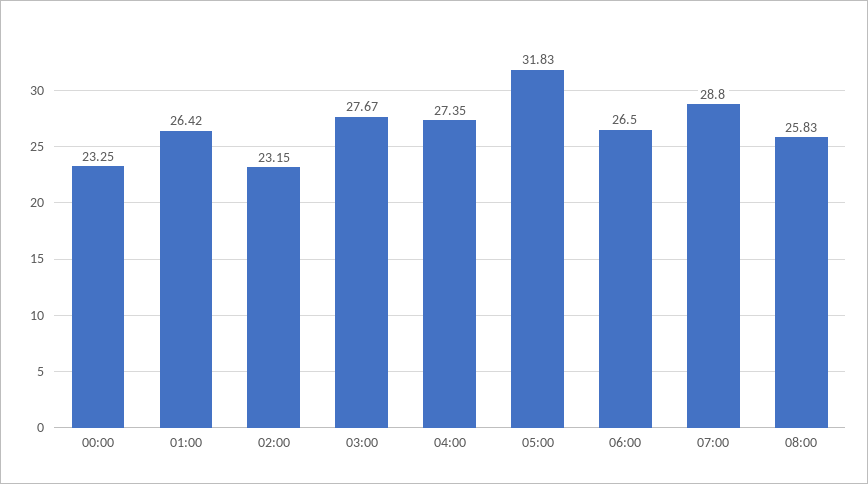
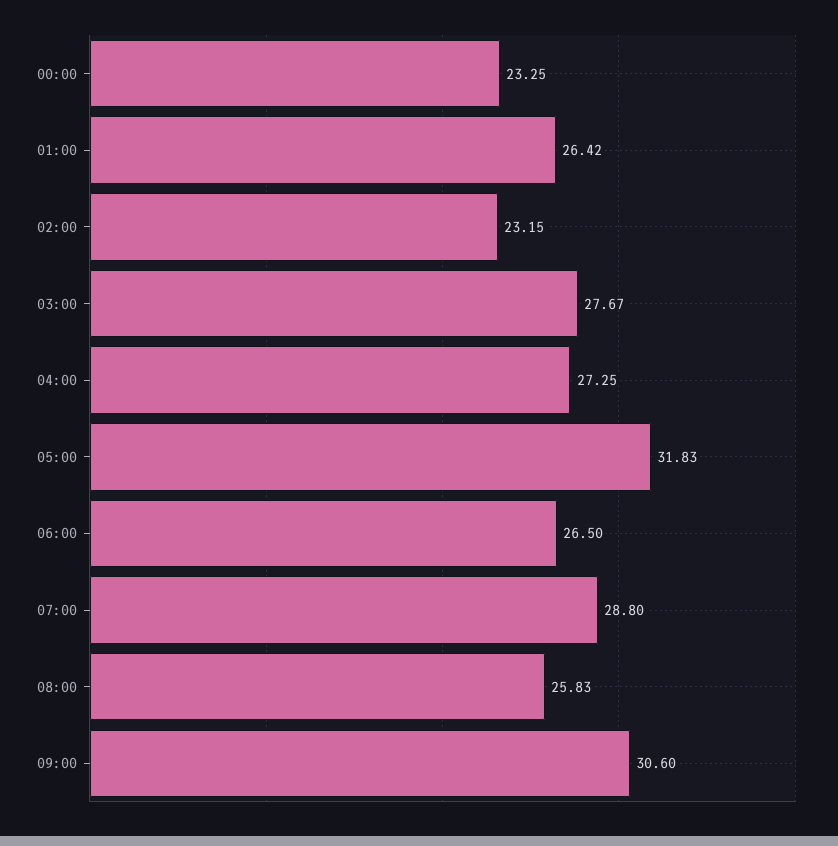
04:00: 27.35 -> 27.25
09:00: none -> 30.6

